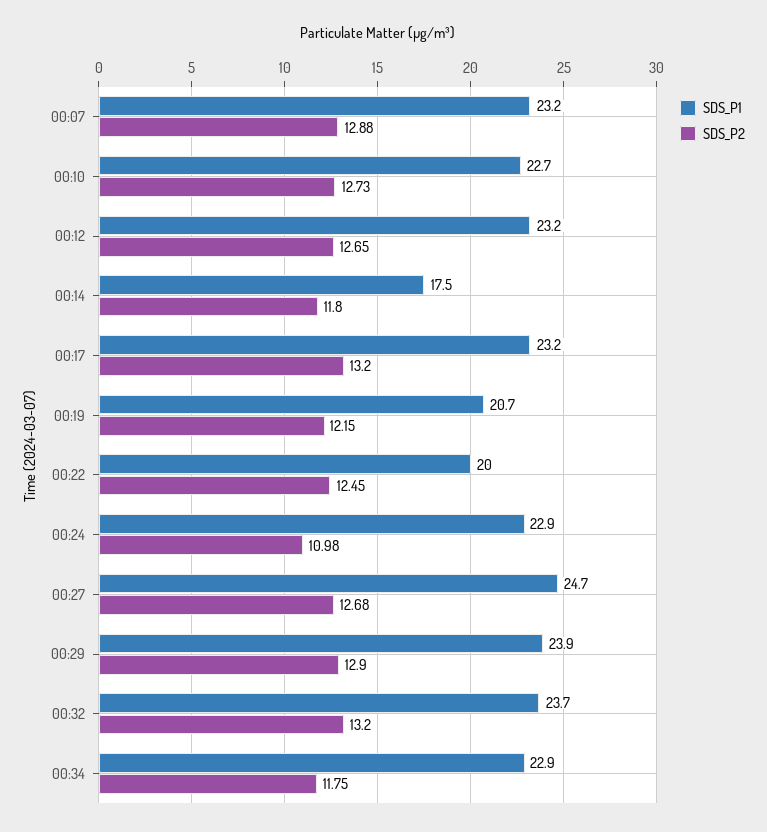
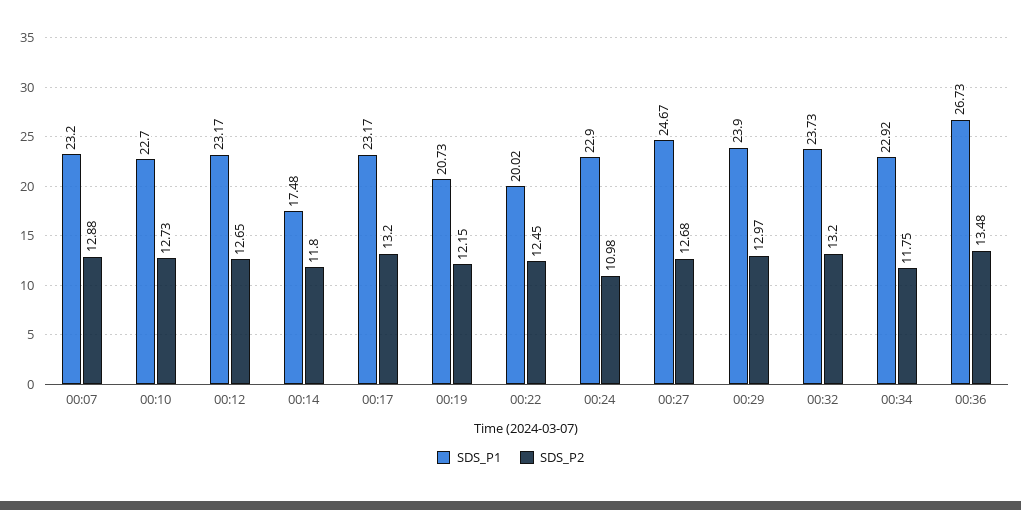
SDS_P2, 00:29: 12.9 -> 12.97
SDS_P1, 00:36: none -> 26.73
SDS_P2, 00:36: none -> 13.48

